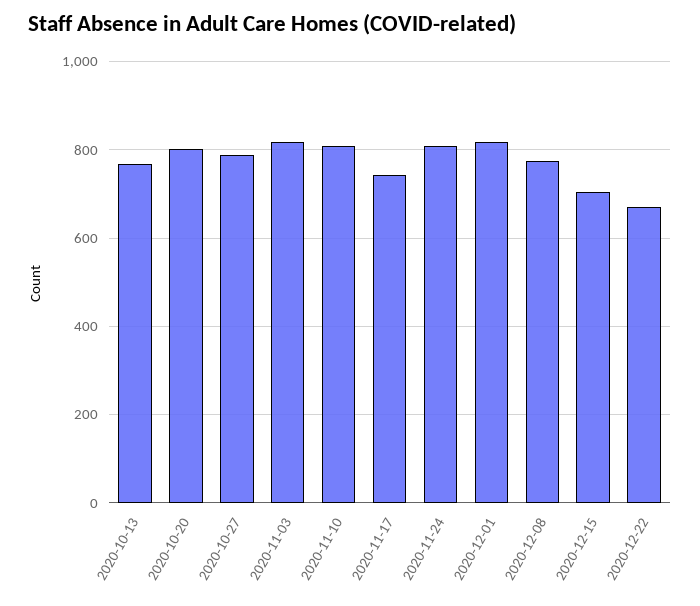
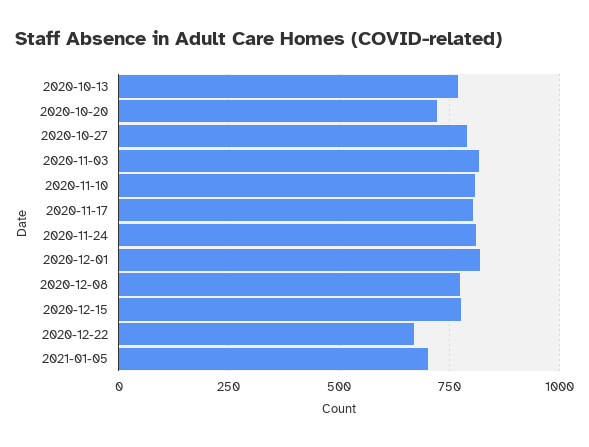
2020-10-20: 800 -> 725
2020-11-17: 740 -> 800
2020-12-15: 700 -> 775
2021-01-05: none -> 700

